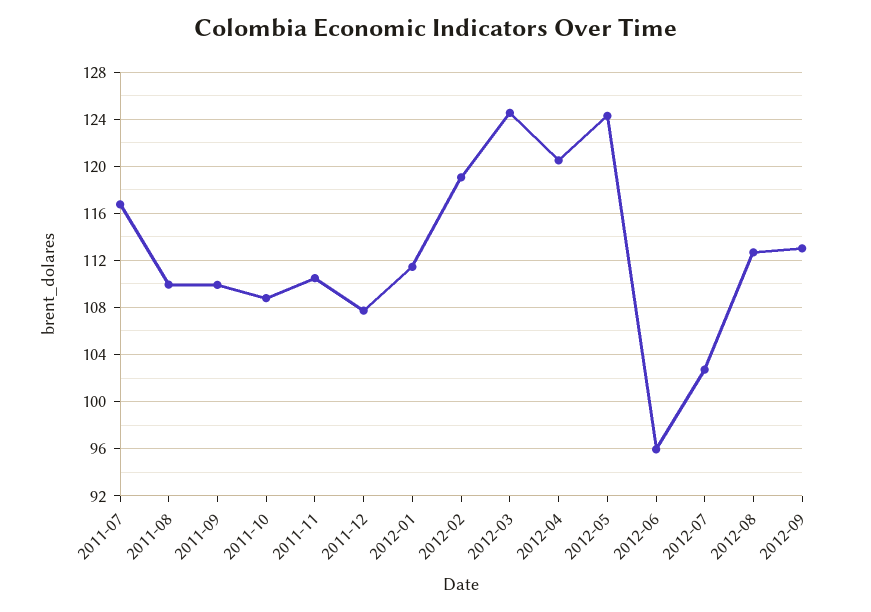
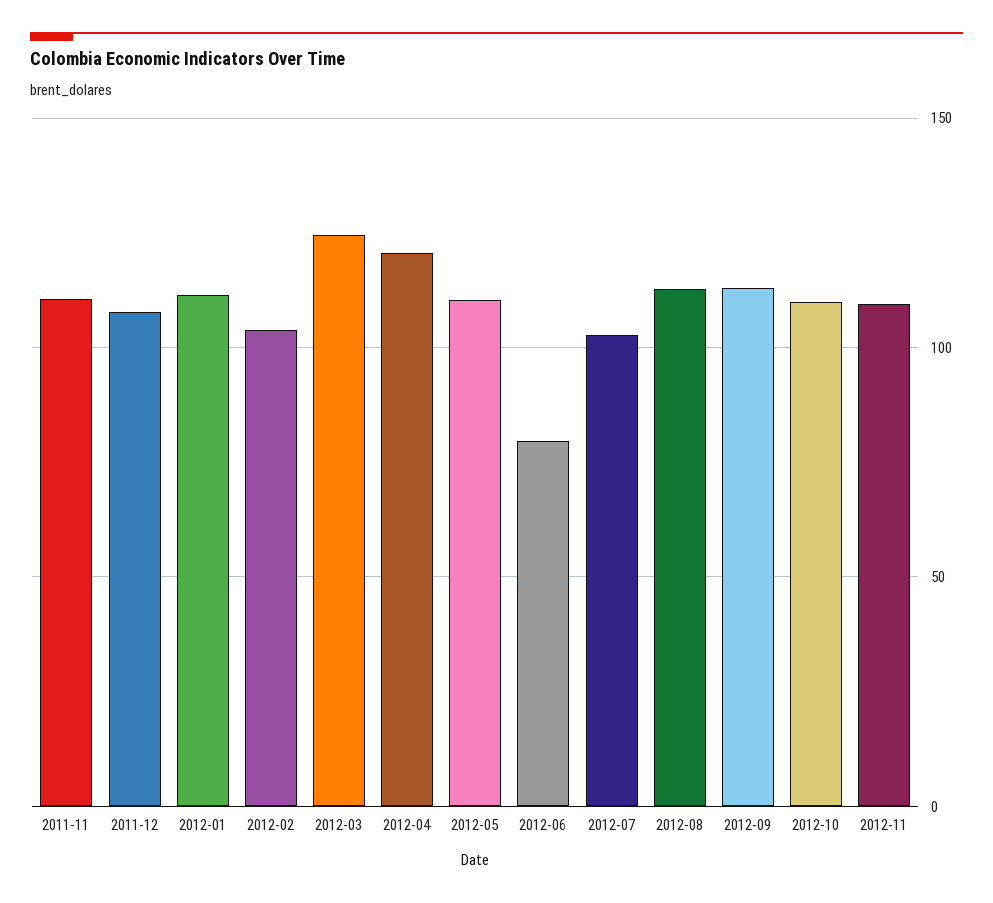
2011-07: 117 -> none
2011-08: 110 -> none
2011-09: 110 -> none
2011-10: 109 -> none
2012-02: 119 -> 105
2012-05: 124 -> 110
2012-06: 96 -> 80
2012-10: none -> 110
2012-11: none -> 110

